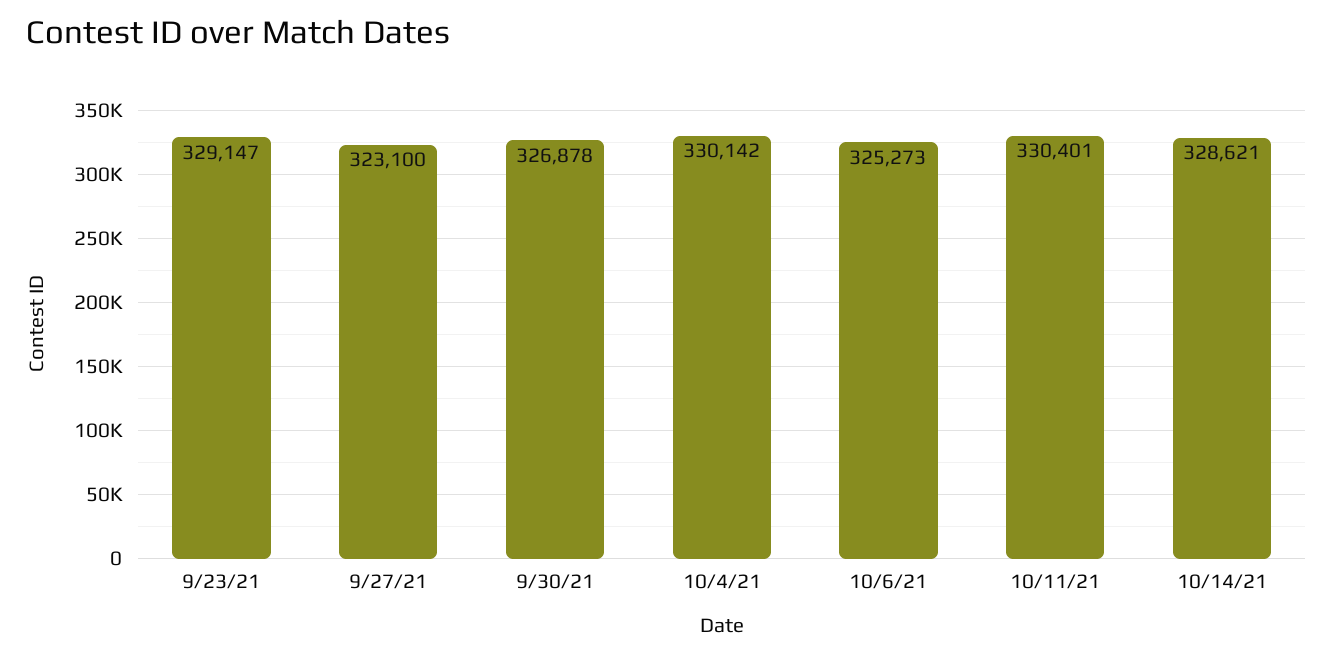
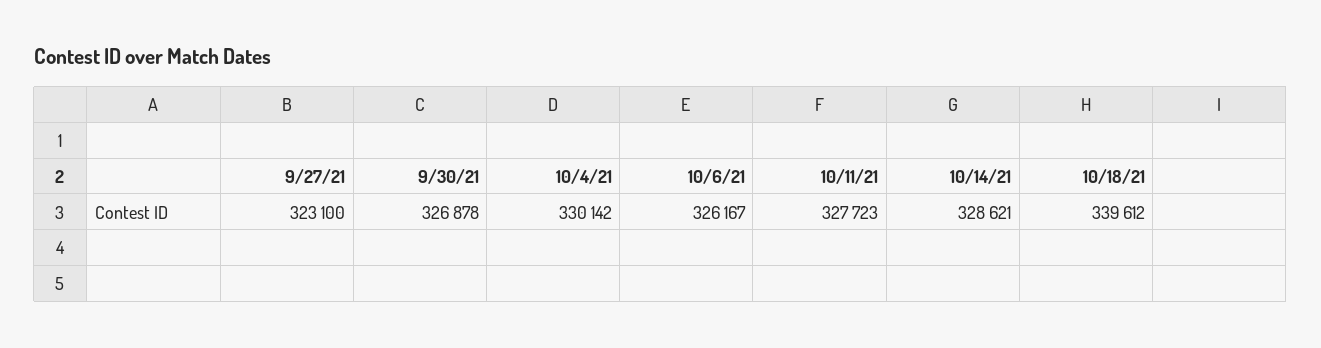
9/23/21: 329147 -> none
10/6/21: 325273 -> 326167
10/11/21: 330401 -> 327723
10/18/21: none -> 339612

